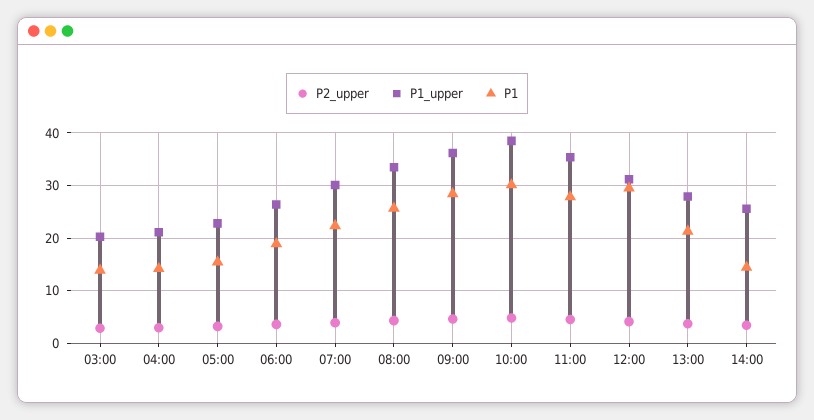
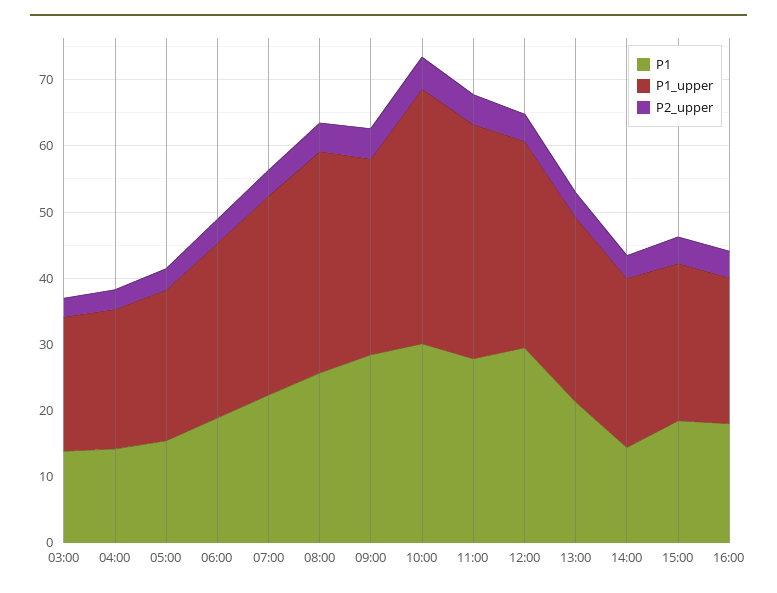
P1_upper, 09:00: 36 -> 30
P1, 15:00: none -> 18
P1_upper, 15:00: none -> 24
P2_upper, 15:00: none -> 4
P1, 16:00: none -> 18
P1_upper, 16:00: none -> 22
P2_upper, 16:00: none -> 4

